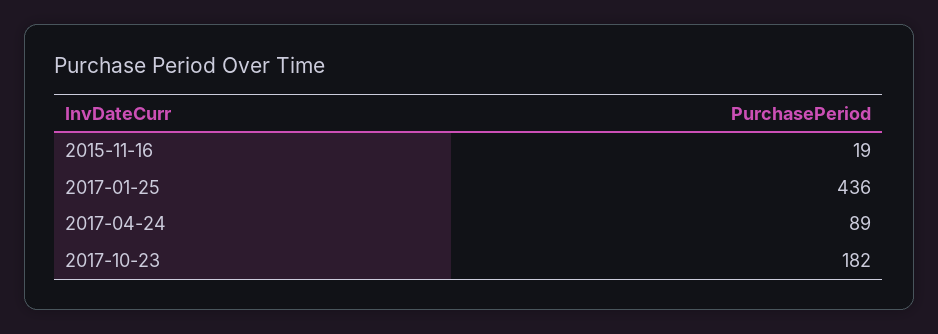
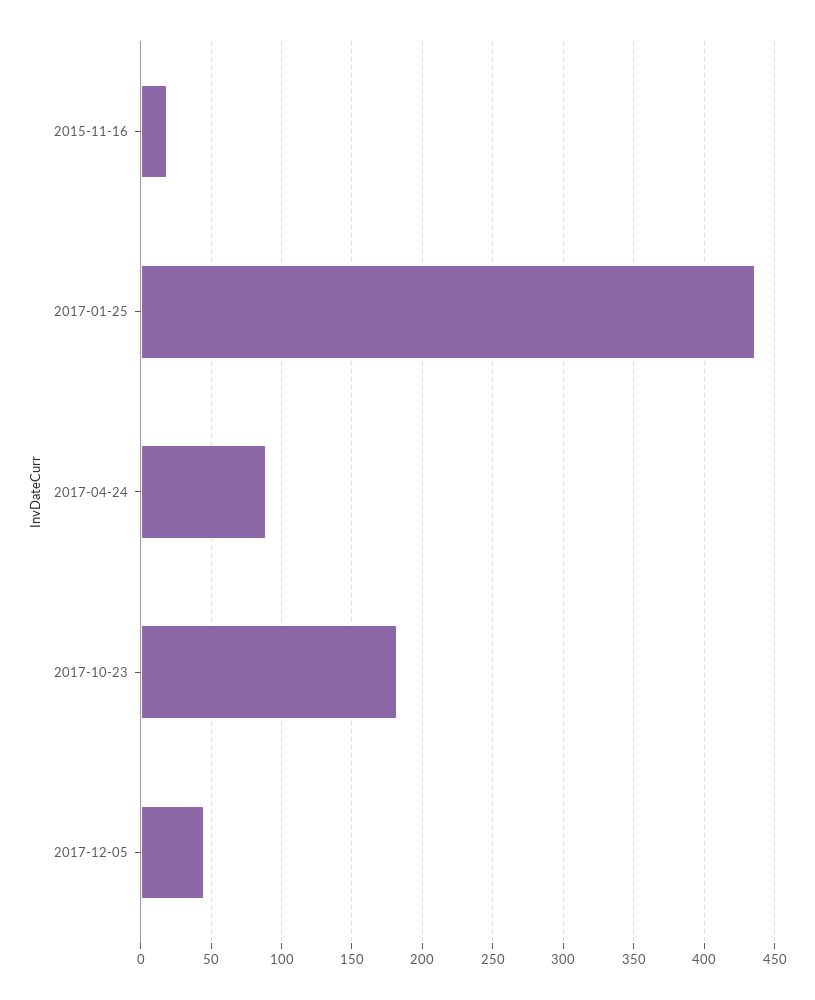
2017-12-05: none -> 45

